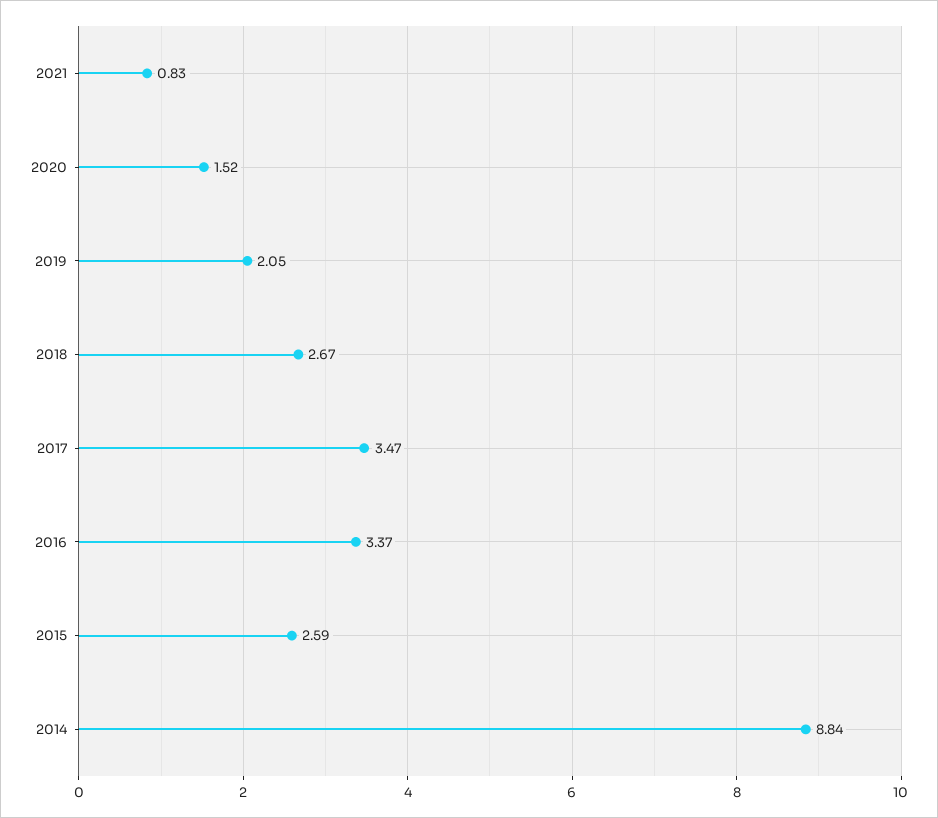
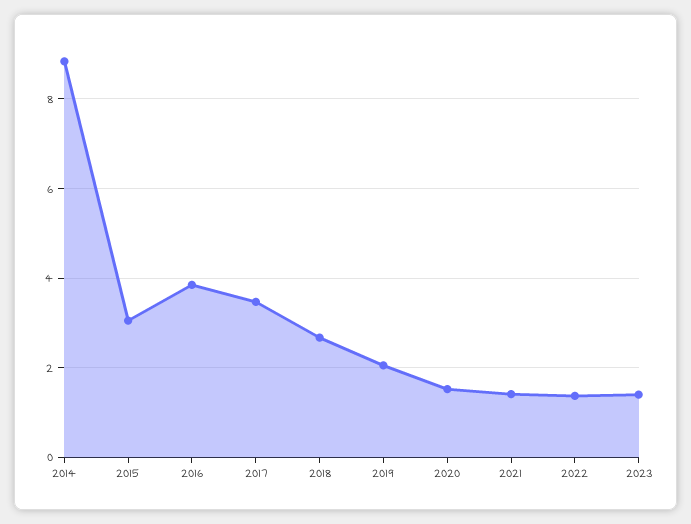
2021: 0.83 -> 1.4
2016: 3.37 -> 3.8
2015: 2.59 -> 3
2022: none -> 1.4
2023: none -> 1.4

